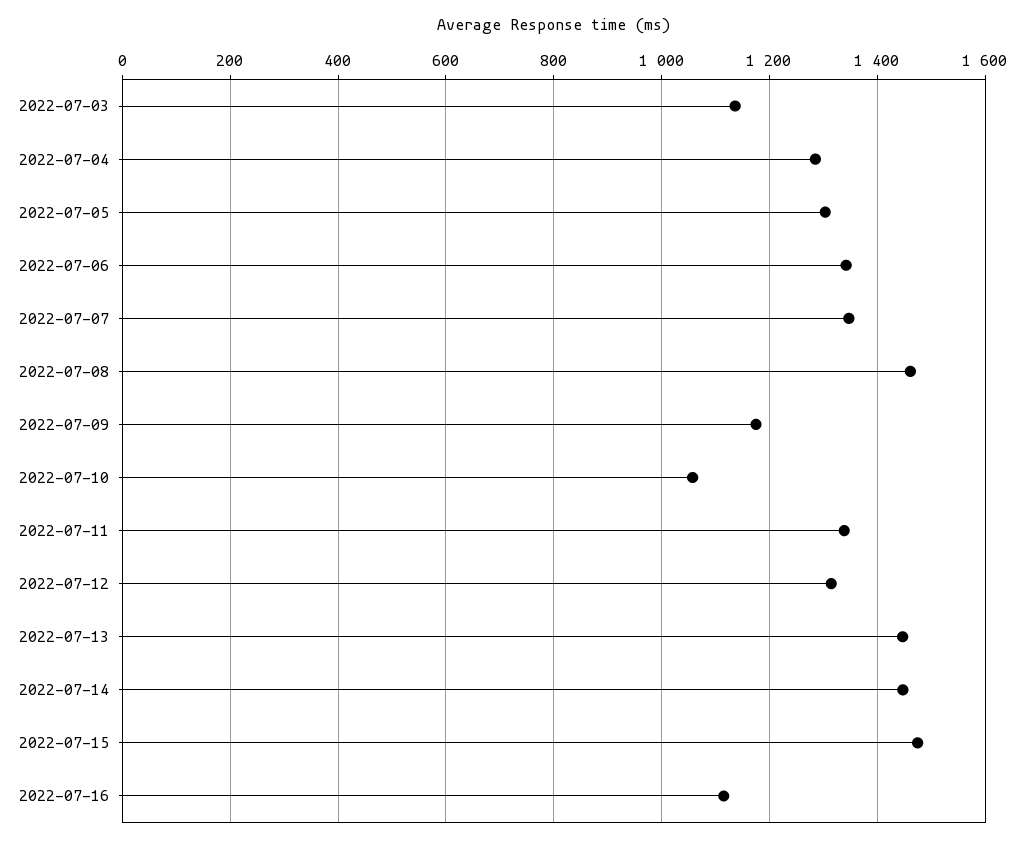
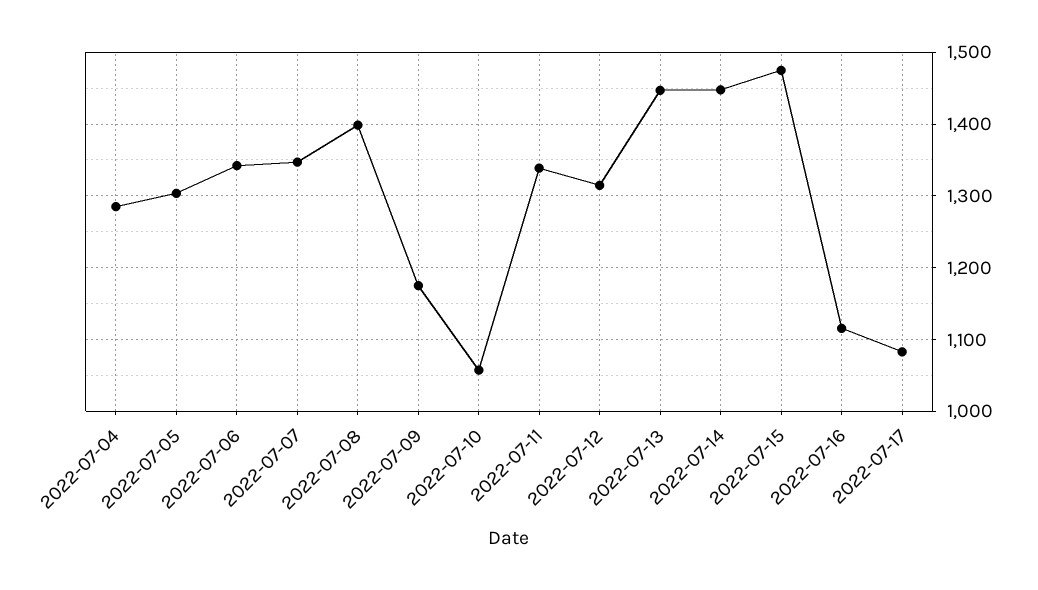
2022-07-03: 1140 -> none
2022-07-08: 1460 -> 1400
2022-07-17: none -> 1080

